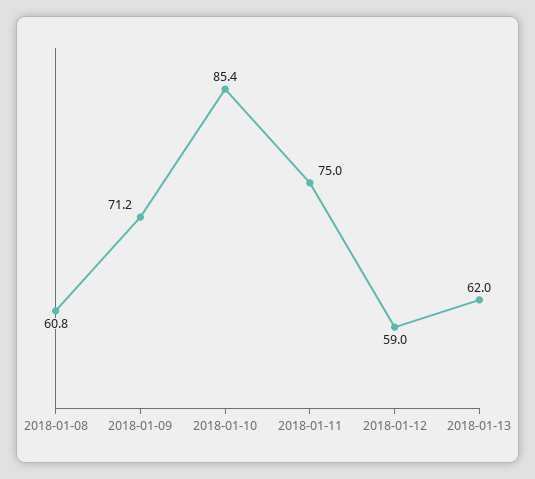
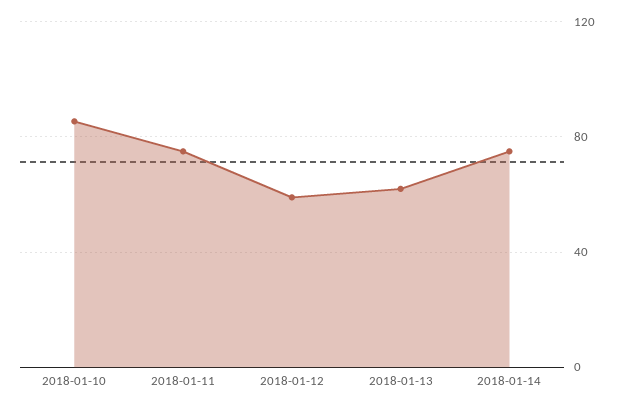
2018-01-08: 60.8 -> none
2018-01-09: 71.2 -> none
2018-01-14: none -> 75

